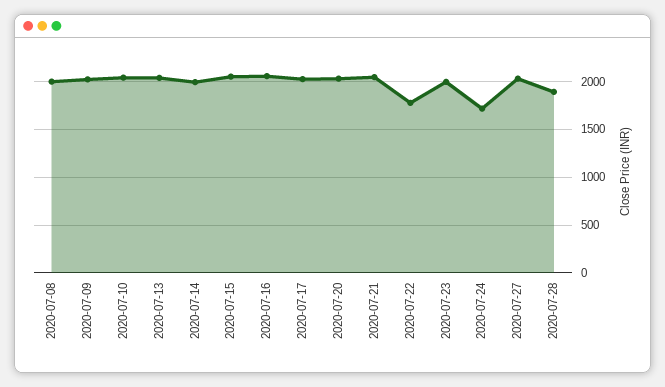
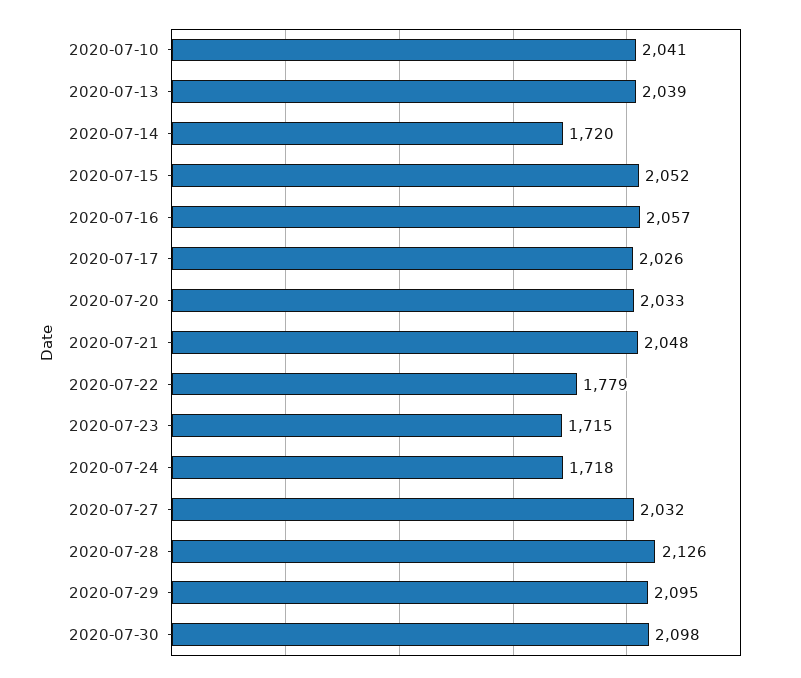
2020-07-08: 2000 -> none
2020-07-09: 2000 -> none
2020-07-14: 2000 -> 1720
2020-07-23: 2000 -> 1715
2020-07-28: 1900 -> 2126
2020-07-29: none -> 2095
2020-07-30: none -> 2098

